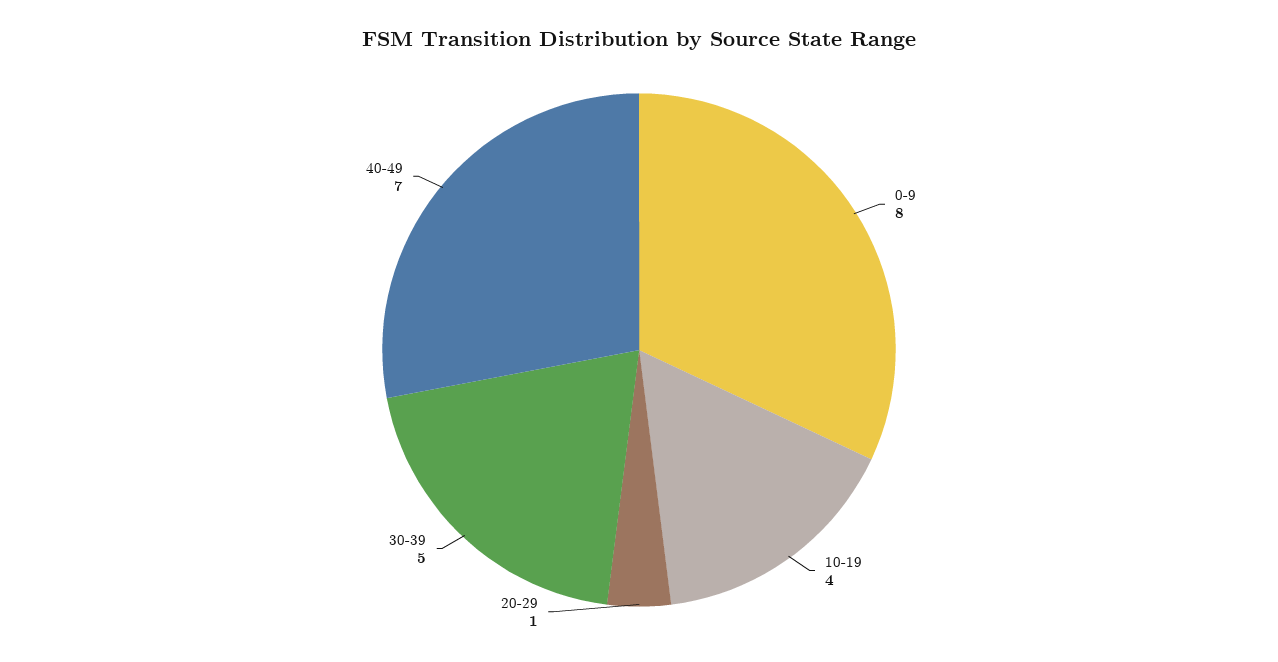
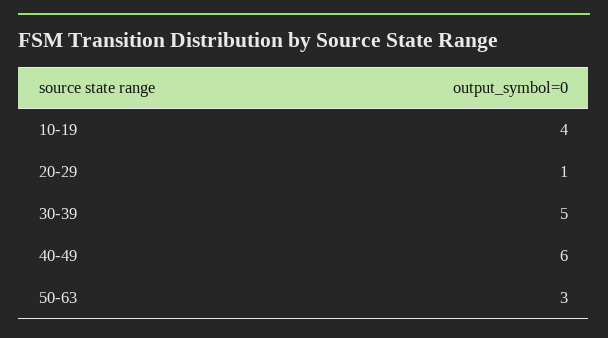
0-9: 8 -> none
40-49: 7 -> 6
50-63: none -> 3

